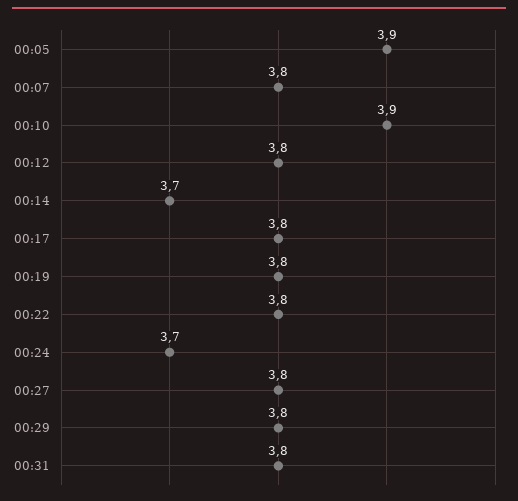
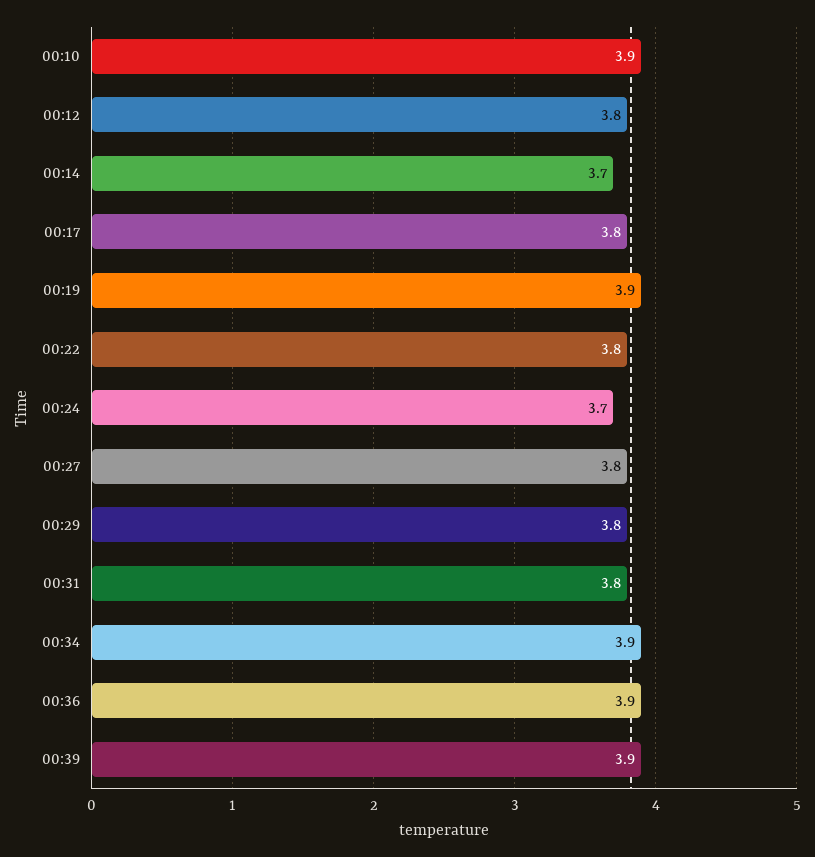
00:05: 3.9 -> none
00:07: 3.8 -> none
00:19: 3.8 -> 3.9
00:34: none -> 3.9
00:36: none -> 3.9
00:39: none -> 3.9

